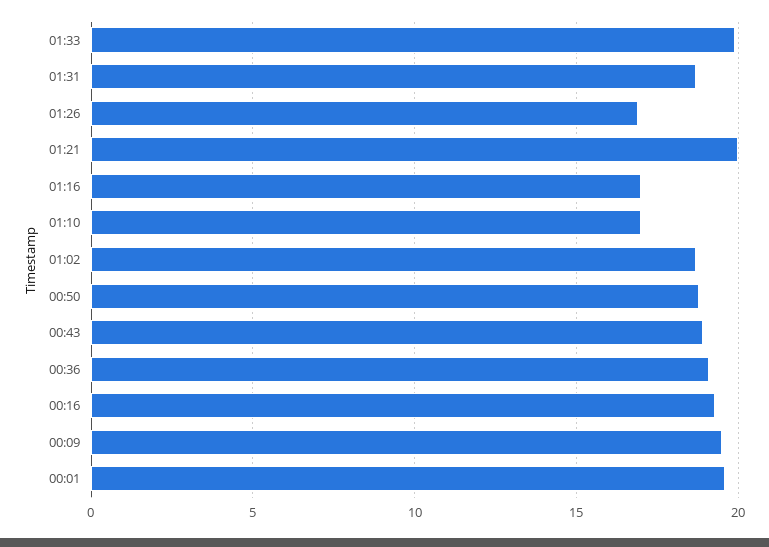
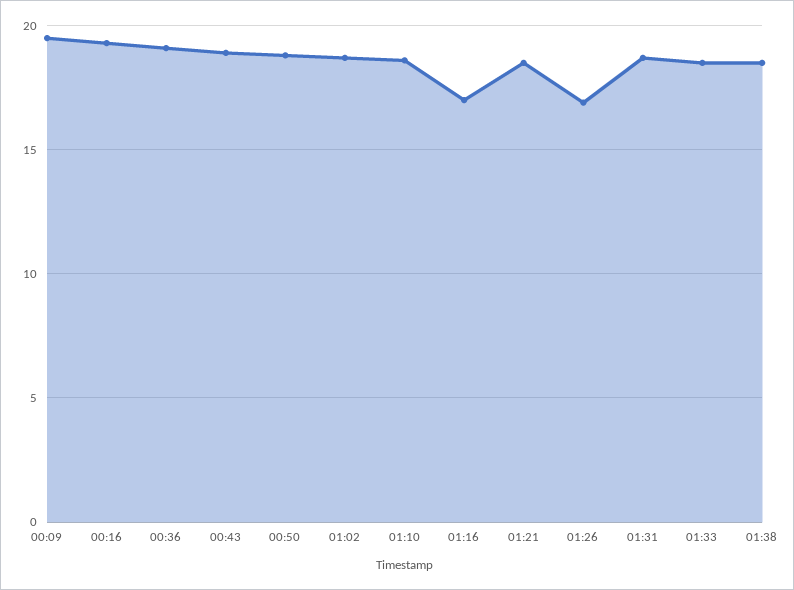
01:33: 20 -> 18.5
01:21: 20 -> 18.5
01:10: 17 -> 18.5
00:01: 19.5 -> none
01:38: none -> 18.5

